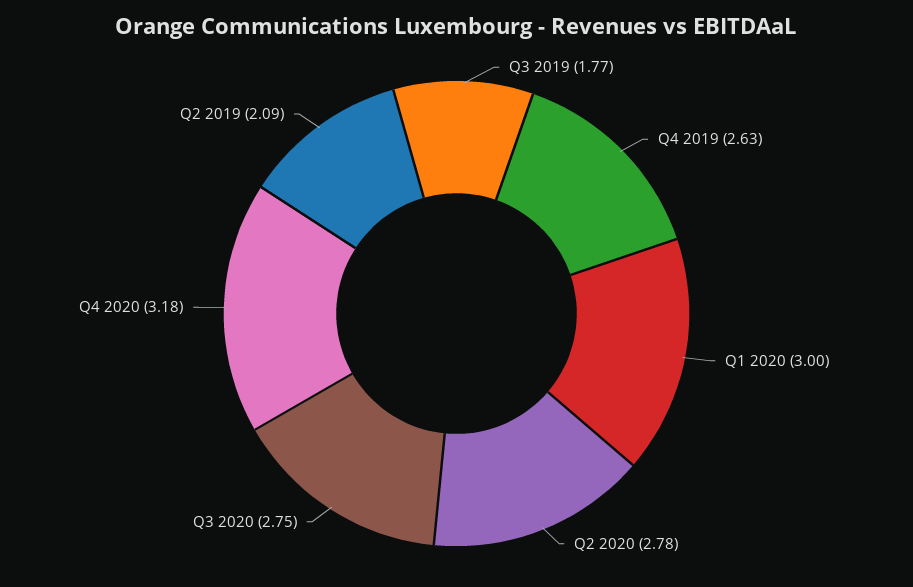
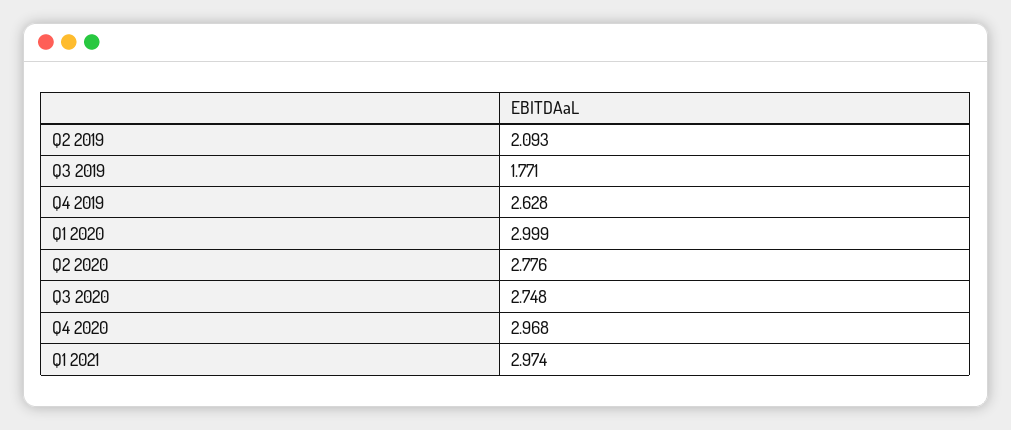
Q4 2020: 3.18 -> 2.968
Q1 2021: none -> 2.974

